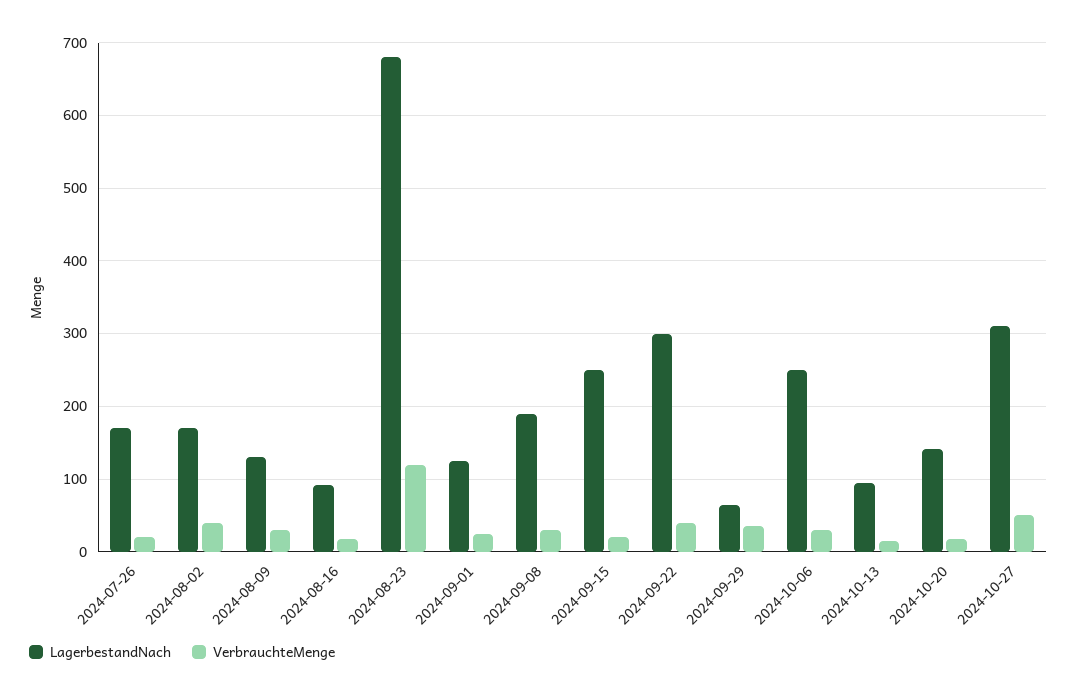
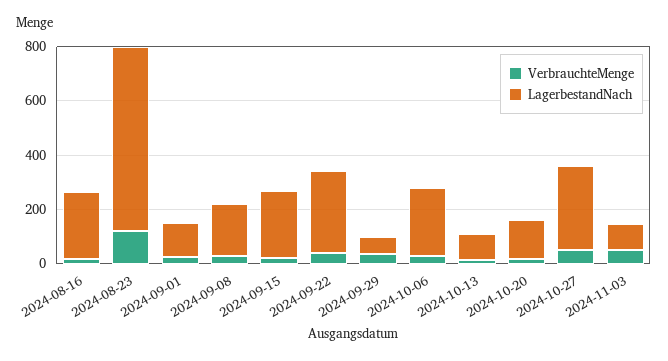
LagerbestandNach, 2024-07-26: 170 -> none
VerbrauchteMenge, 2024-07-26: 20 -> none
LagerbestandNach, 2024-08-02: 170 -> none
VerbrauchteMenge, 2024-08-02: 40 -> none
LagerbestandNach, 2024-08-09: 130 -> none
VerbrauchteMenge, 2024-08-09: 30 -> none
LagerbestandNach, 2024-08-16: 90 -> 250
VerbrauchteMenge, 2024-11-03: none -> 50
LagerbestandNach, 2024-11-03: none -> 100

